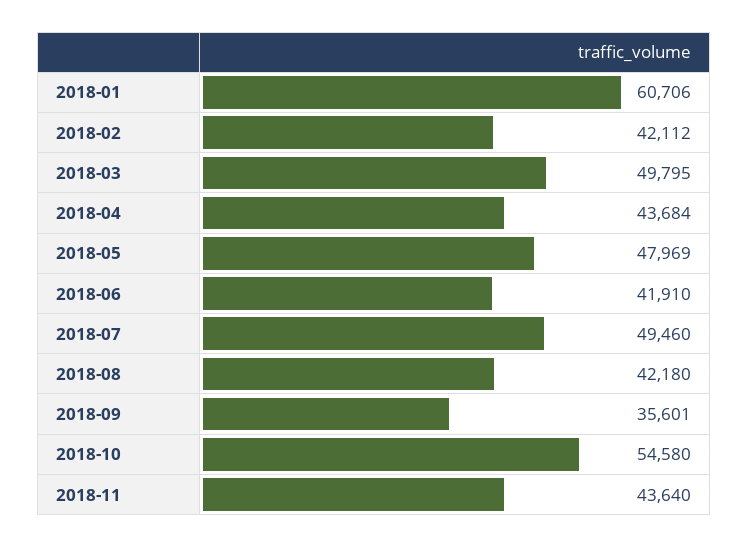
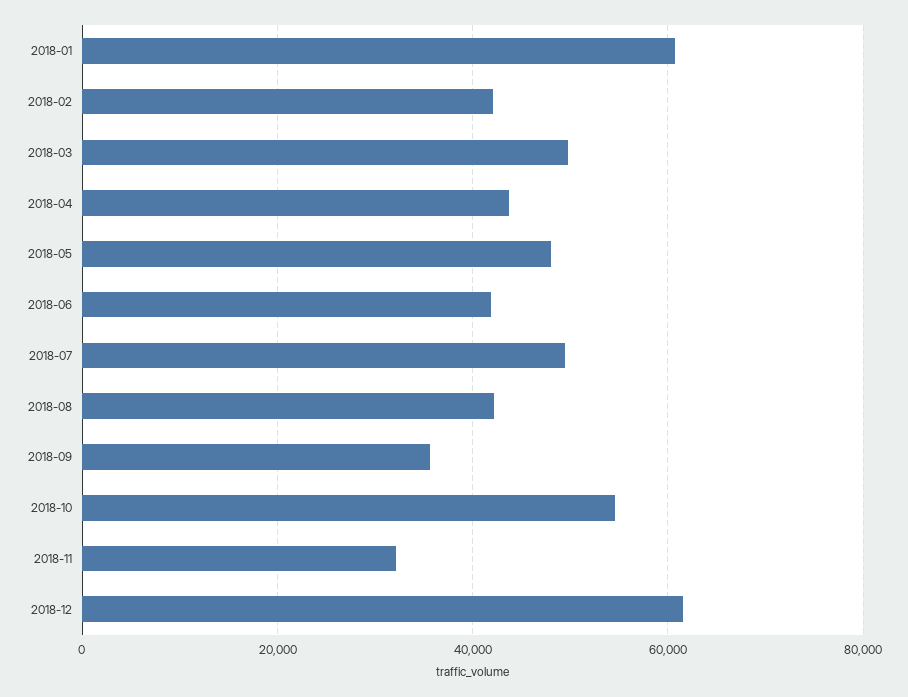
2018-11: 43640 -> 32000
2018-12: none -> 62000

